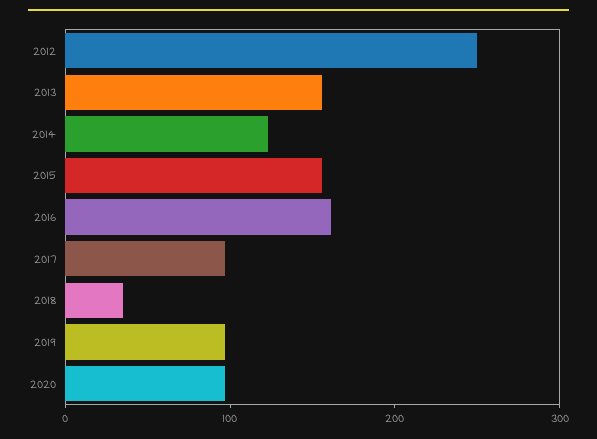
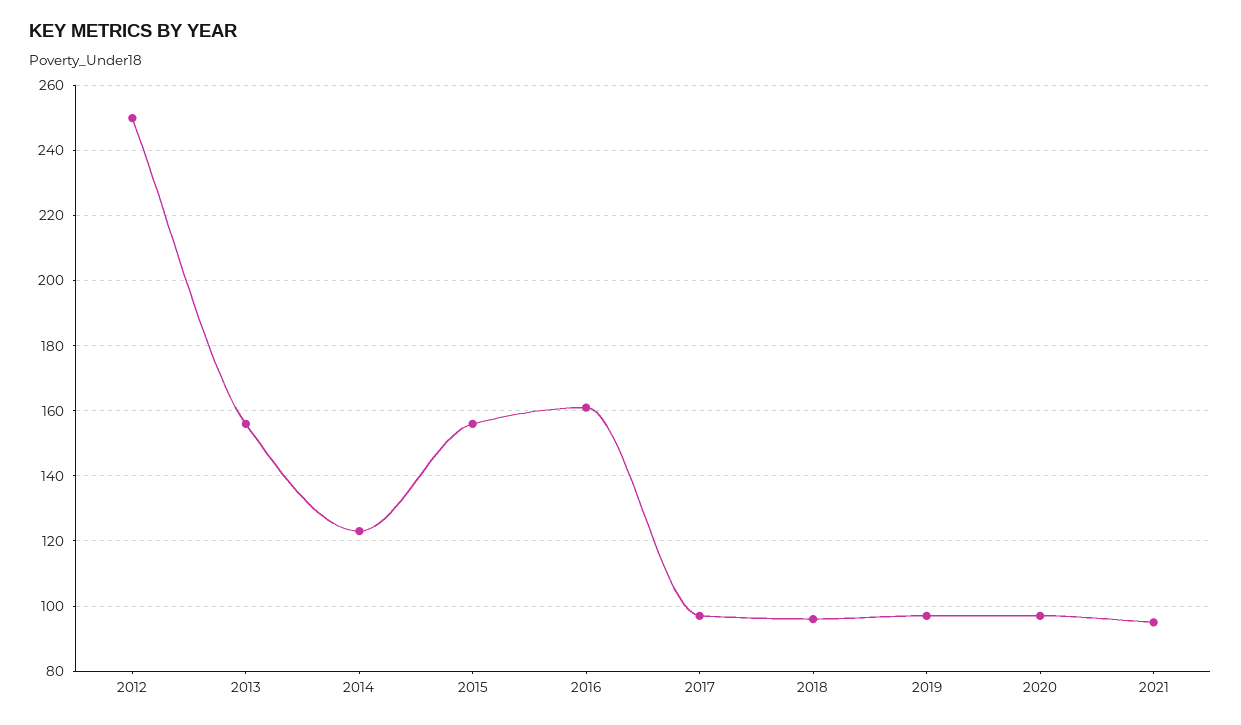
2018: 40 -> 95
2021: none -> 95

